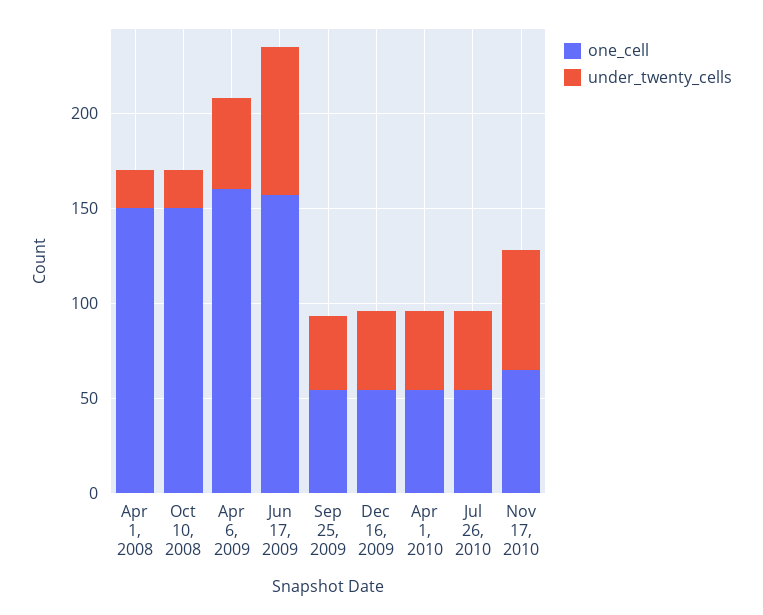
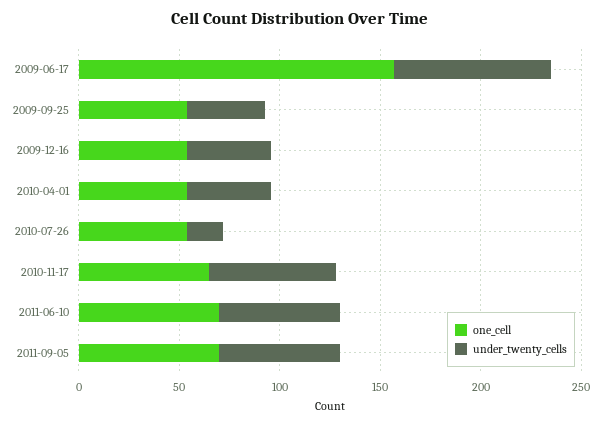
one_cell, Apr 1, 2008: 150 -> none
under_twenty_cells, Apr 1, 2008: 20 -> none
one_cell, Oct 10, 2008: 150 -> none
under_twenty_cells, Oct 10, 2008: 20 -> none
one_cell, Apr 6, 2009: 160 -> none
under_twenty_cells, Apr 6, 2009: 50 -> none
under_twenty_cells, Jul 26, 2010: 40 -> 20
one_cell, 2011-06-10: none -> 70
under_twenty_cells, 2011-06-10: none -> 60
one_cell, 2011-09-05: none -> 70
under_twenty_cells, 2011-09-05: none -> 60

